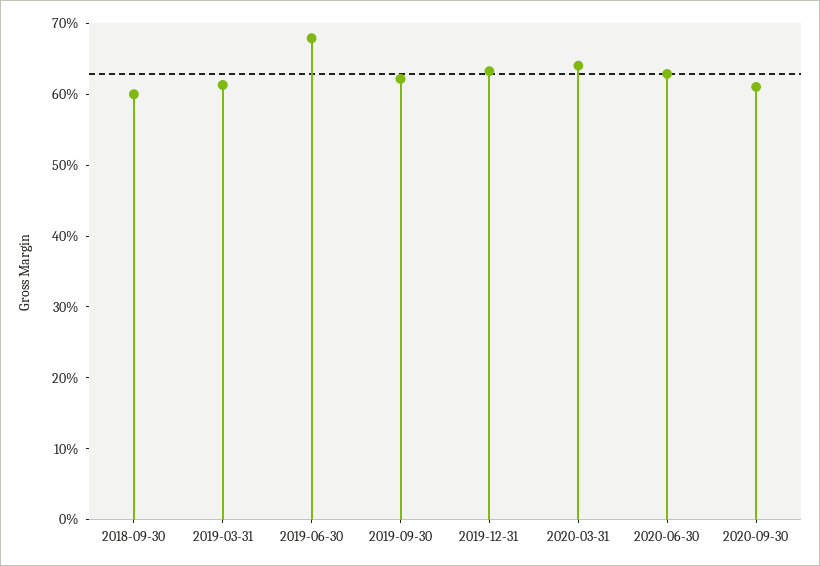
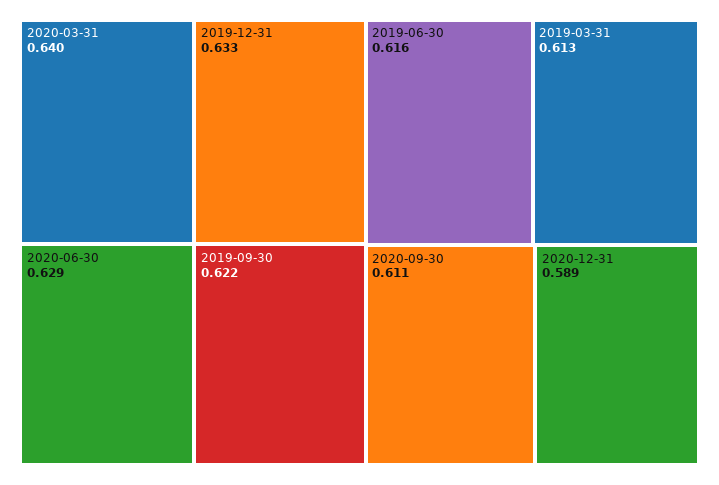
2018-09-30: 0.6 -> none
2019-06-30: 0.68 -> 0.616
2020-12-31: none -> 0.589

